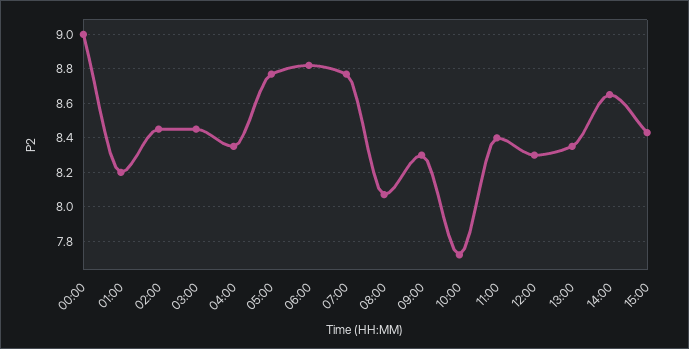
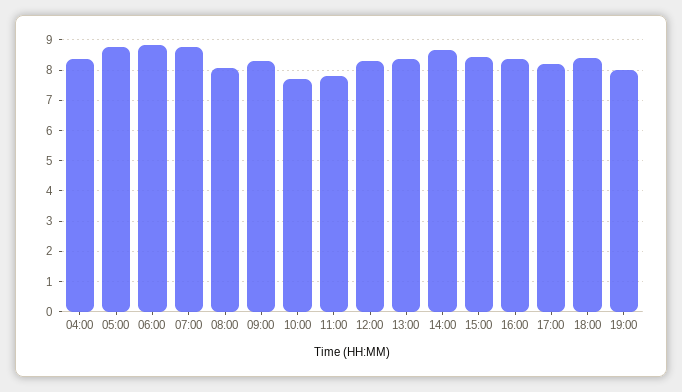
00:00: 9 -> none
01:00: 8.2 -> none
02:00: 8.45 -> none
03:00: 8.45 -> none
11:00: 8.4 -> 7.8
16:00: none -> 8.4
17:00: none -> 8.2
18:00: none -> 8.4
19:00: none -> 8

